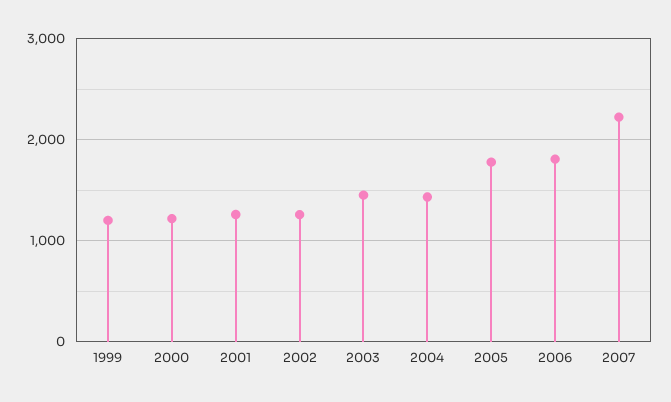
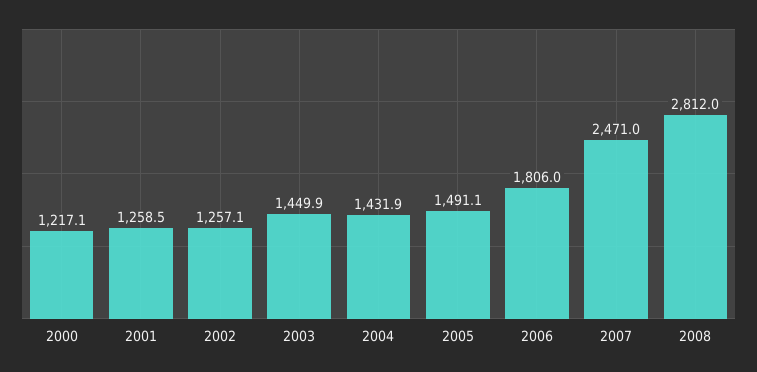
1999: 1200 -> none
2005: 1800 -> 1491.1
2007: 2200 -> 2471
2008: none -> 2812

